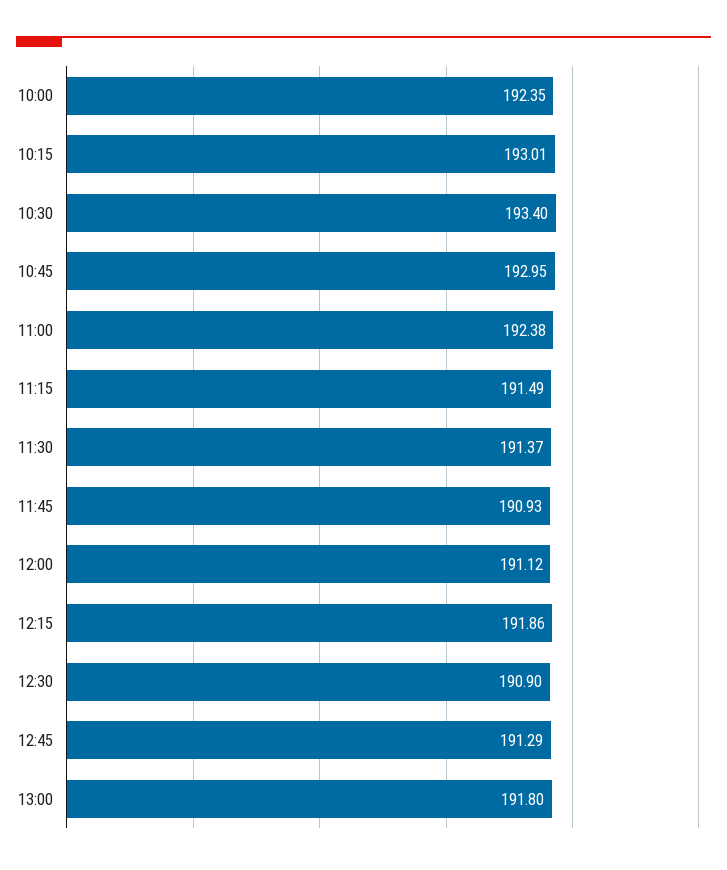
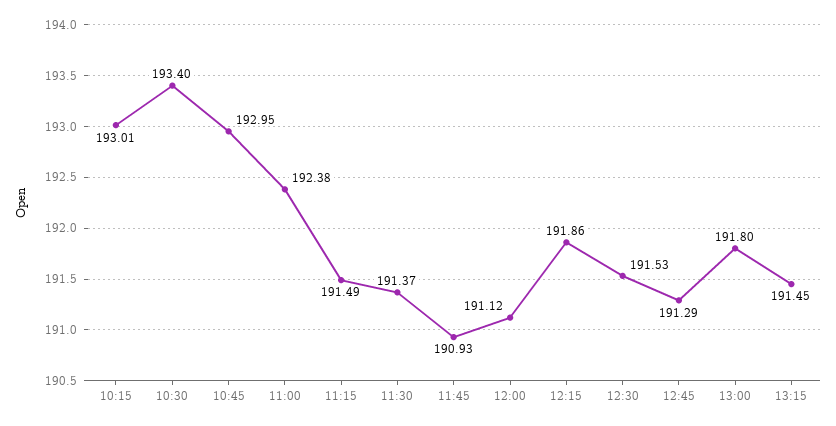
10:00: 192.35 -> none
12:30: 190.9 -> 191.53
13:15: none -> 191.45

